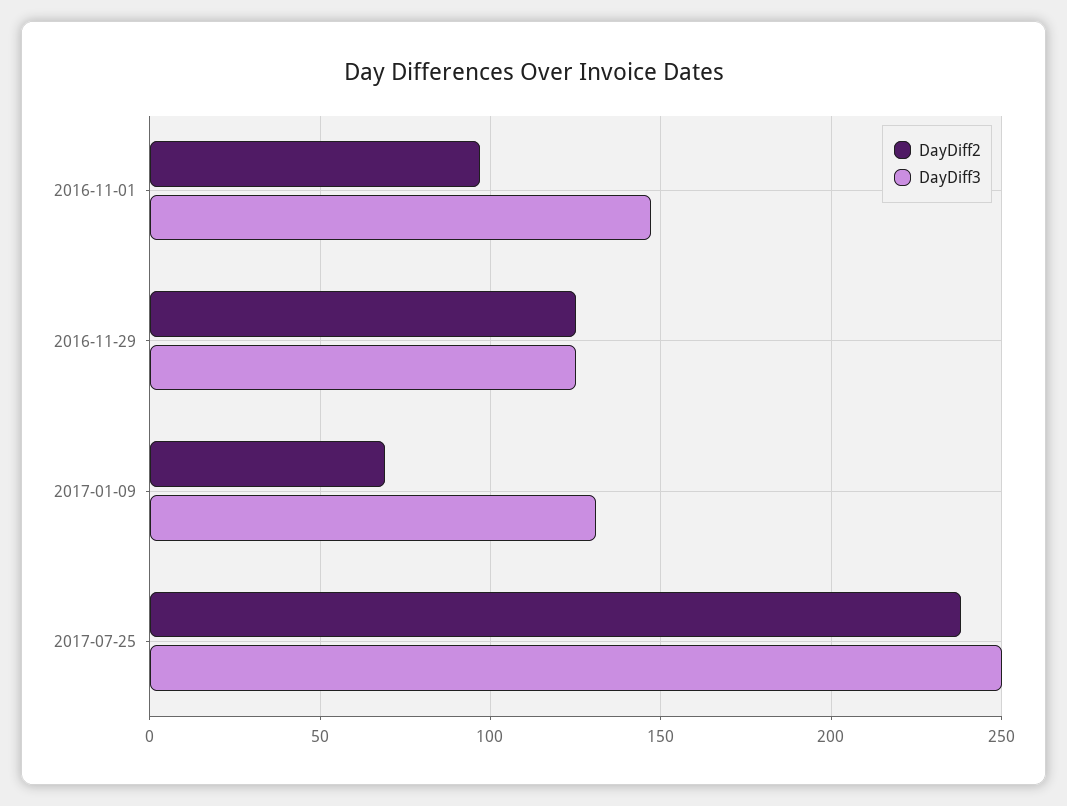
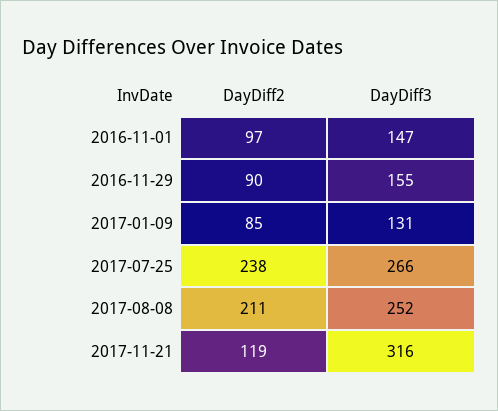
DayDiff2, 2016-11-29: 125 -> 90
DayDiff3, 2016-11-29: 125 -> 155
DayDiff2, 2017-01-09: 70 -> 85
DayDiff3, 2017-07-25: 250 -> 266
DayDiff2, 2017-08-08: none -> 211
DayDiff3, 2017-08-08: none -> 252
DayDiff2, 2017-11-21: none -> 119
DayDiff3, 2017-11-21: none -> 316

